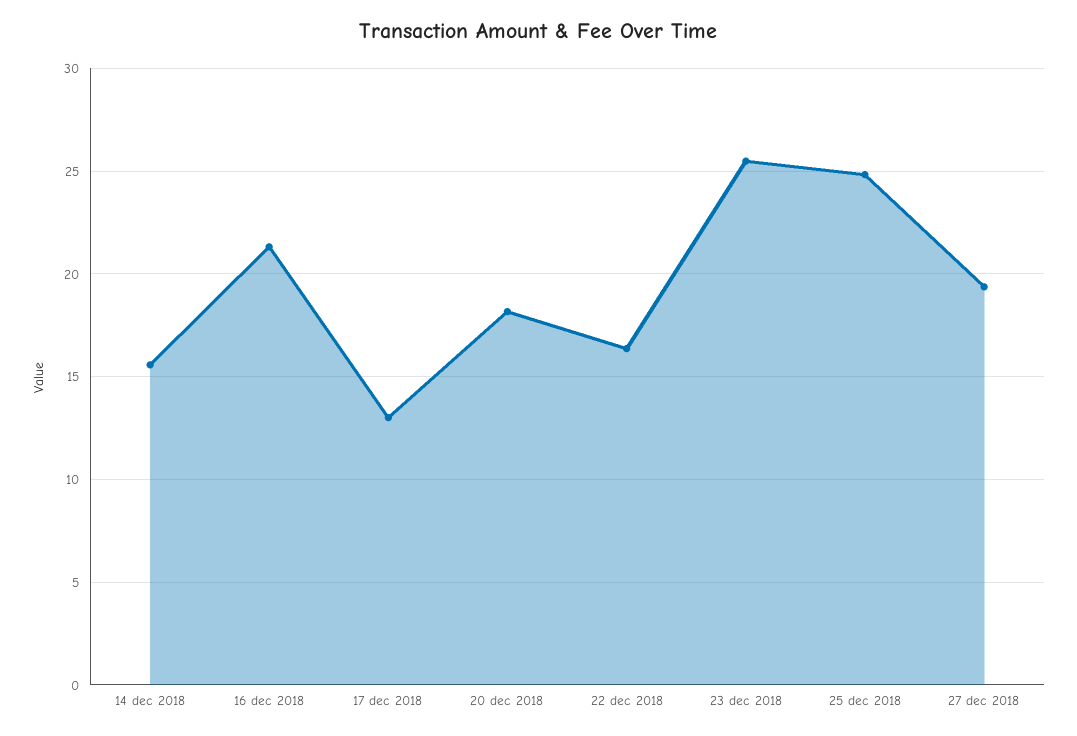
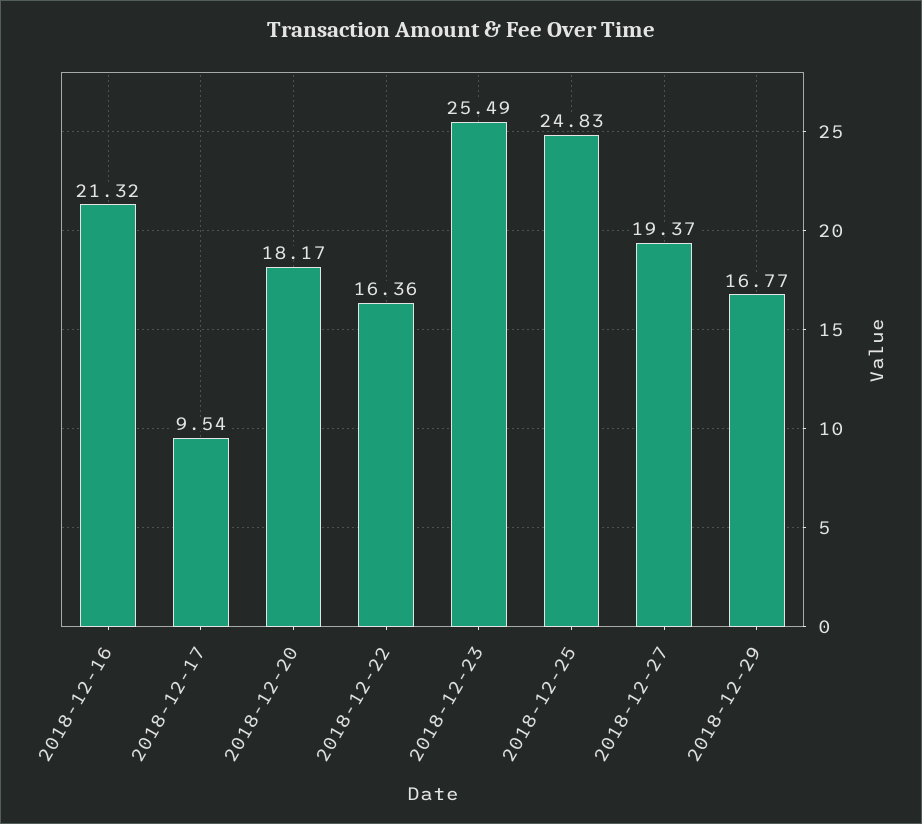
14 dec 2018: 15.5 -> none
17 dec 2018: 13 -> 9.54
2018-12-29: none -> 16.77

